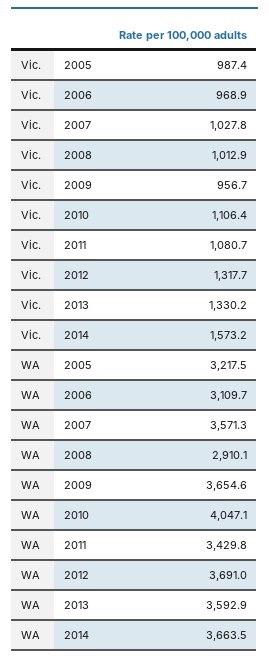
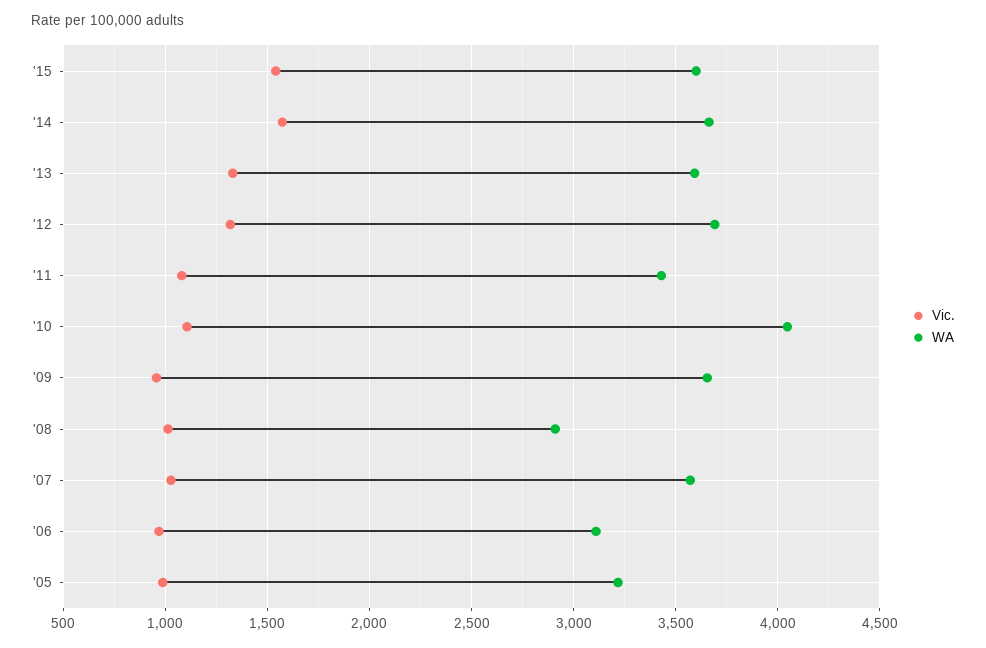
Vic., '15: none -> 1550
WA, '15: none -> 3600

